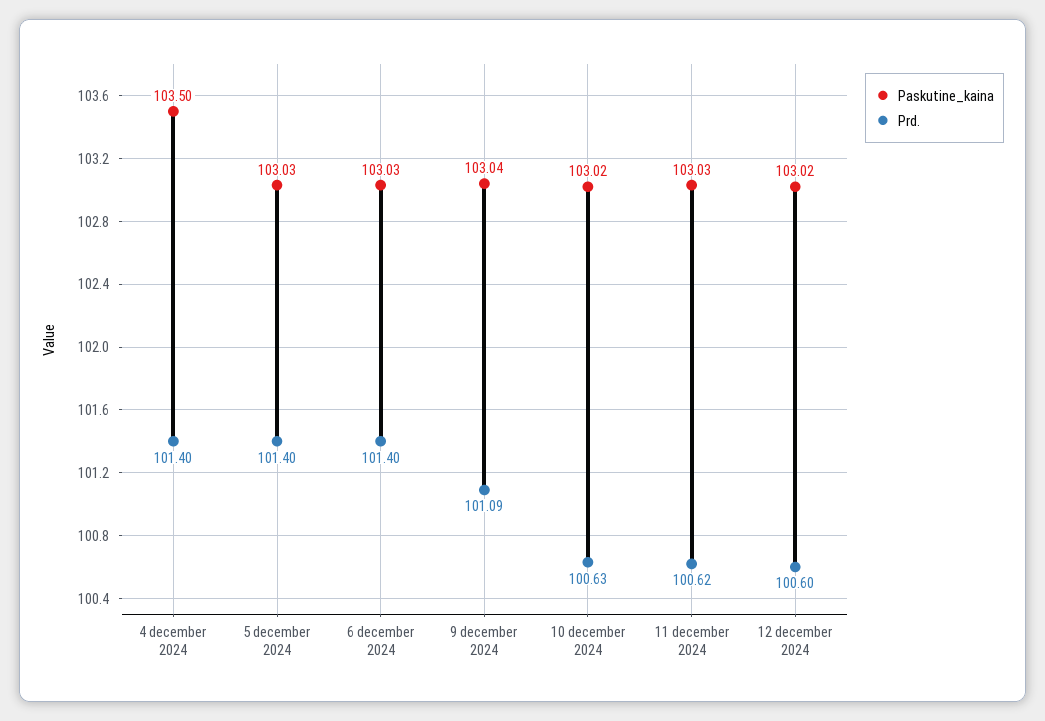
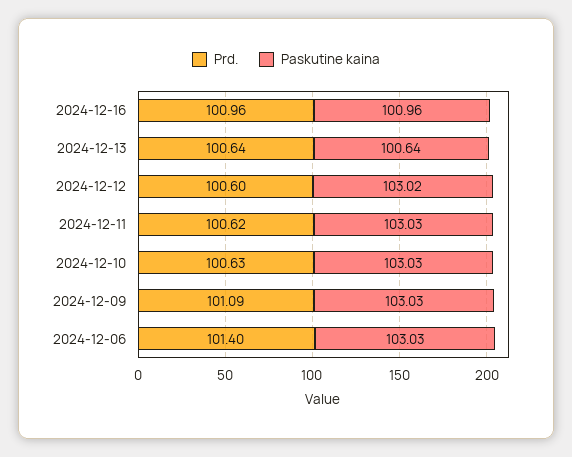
Paskutine_kaina, 4 december 2024: 103.5 -> none
Prd., 4 december 2024: 101.4 -> none
Paskutine_kaina, 5 december 2024: 103.03 -> none
Prd., 5 december 2024: 101.4 -> none
Paskutine_kaina, 9 december 2024: 103.04 -> 103.03
Paskutine_kaina, 10 december 2024: 103.02 -> 103.03
Prd., 2024-12-16: none -> 100.96
Paskutine_kaina, 2024-12-16: none -> 100.96
Prd., 2024-12-13: none -> 100.64
Paskutine_kaina, 2024-12-13: none -> 100.64

